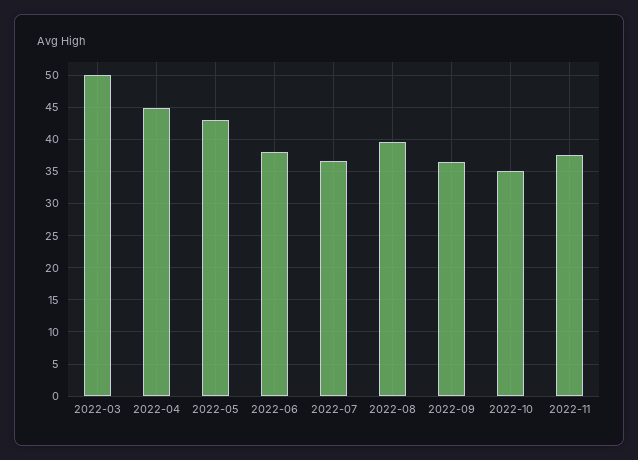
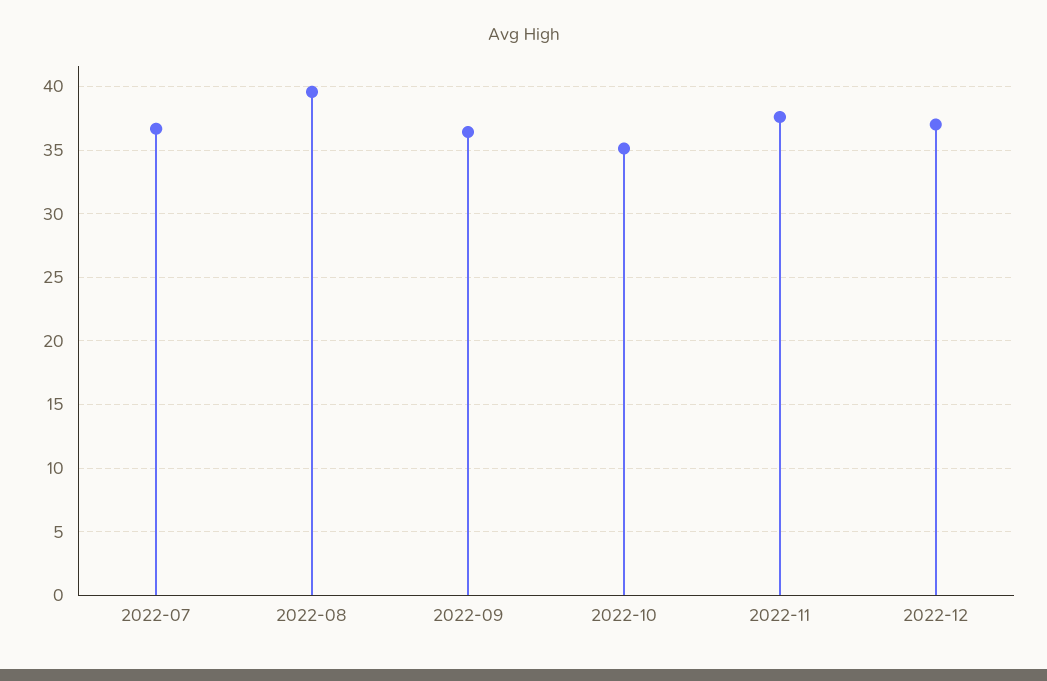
2022-03: 50 -> none
2022-04: 45 -> none
2022-05: 43 -> none
2022-06: 38 -> none
2022-12: none -> 37

